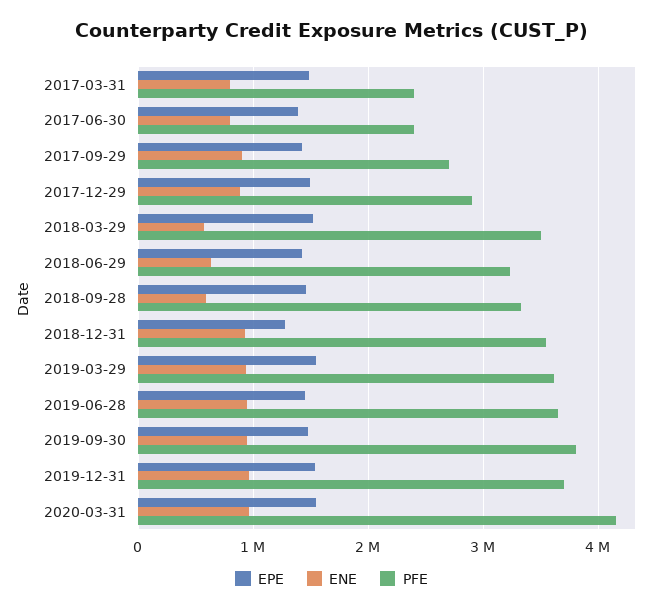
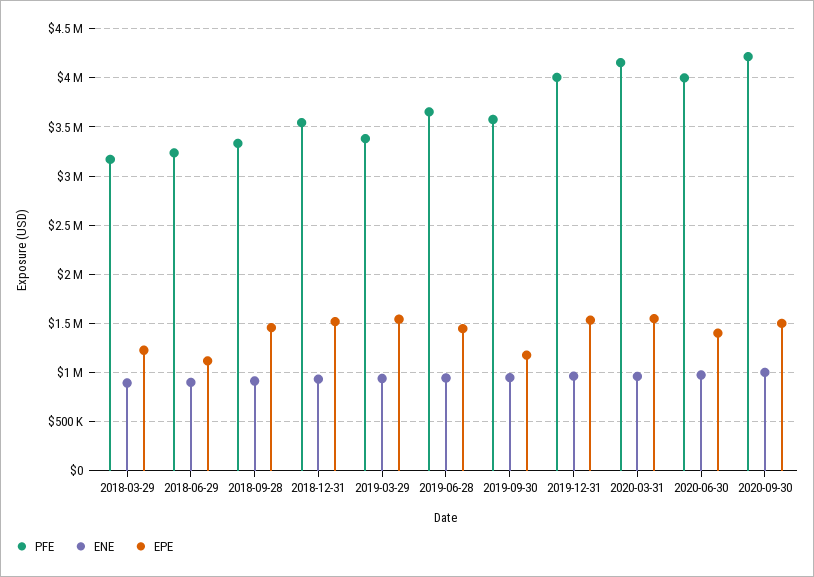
EPE, 2017-03-31: 1500000 -> none
ENE, 2017-03-31: 800000 -> none
PFE, 2017-03-31: 2400000 -> none
EPE, 2017-06-30: 1400000 -> none
ENE, 2017-06-30: 800000 -> none
PFE, 2017-06-30: 2400000 -> none
EPE, 2017-09-29: 1400000 -> none
ENE, 2017-09-29: 900000 -> none
PFE, 2017-09-29: 2700000 -> none
EPE, 2017-12-29: 1500000 -> none
ENE, 2017-12-29: 900000 -> none
PFE, 2017-12-29: 2900000 -> none
EPE, 2018-03-29: 1500000 -> 1200000
ENE, 2018-03-29: 600000 -> 900000
PFE, 2018-03-29: 3500000 -> 3200000
EPE, 2018-06-29: 1400000 -> 1100000
ENE, 2018-06-29: 600000 -> 900000
ENE, 2018-09-28: 600000 -> 900000
EPE, 2018-12-31: 1300000 -> 1500000
PFE, 2019-03-29: 3600000 -> 3400000
EPE, 2019-09-30: 1500000 -> 1200000
PFE, 2019-09-30: 3800000 -> 3600000
PFE, 2019-12-31: 3700000 -> 4000000
PFE, 2020-06-30: none -> 4000000
ENE, 2020-06-30: none -> 1000000
EPE, 2020-06-30: none -> 1400000
PFE, 2020-09-30: none -> 4200000
ENE, 2020-09-30: none -> 1000000
EPE, 2020-09-30: none -> 1500000

